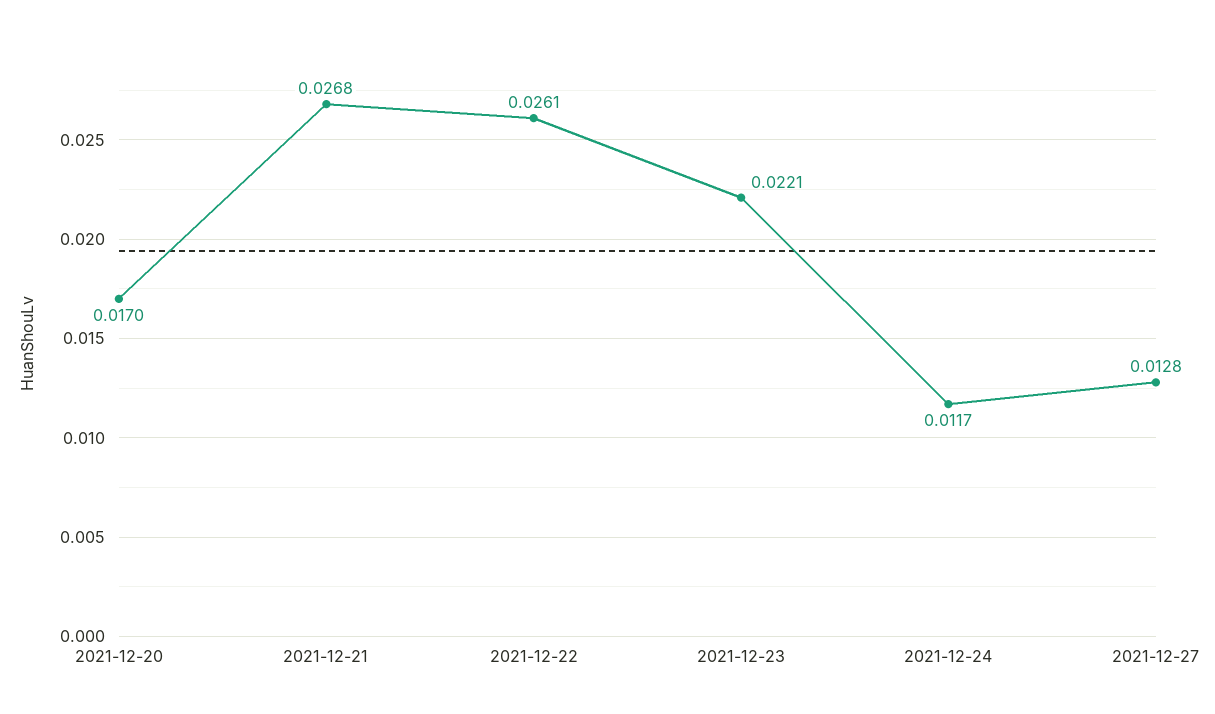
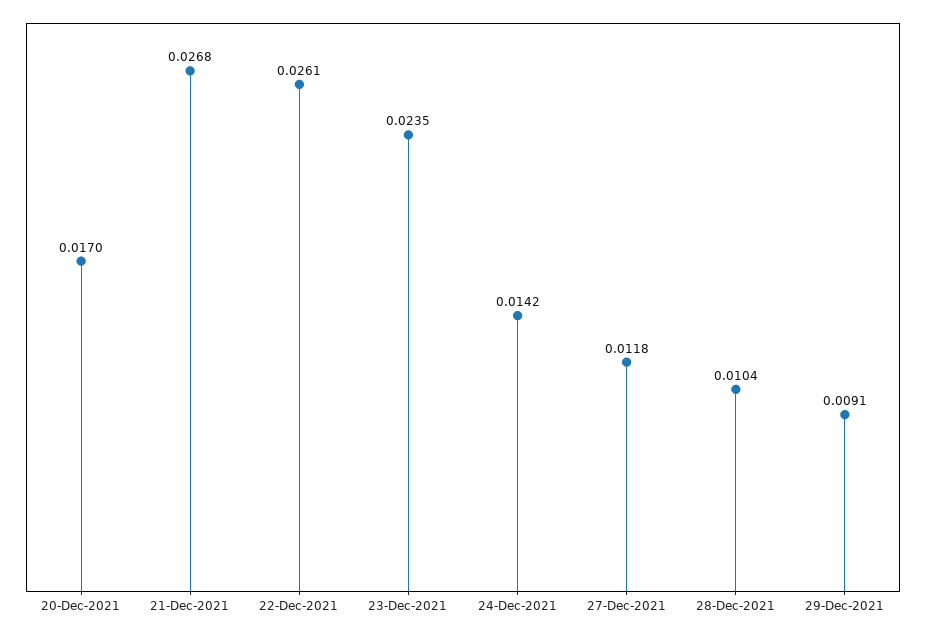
2021-12-23: 0.0221 -> 0.0235
2021-12-24: 0.0117 -> 0.0142
2021-12-27: 0.0128 -> 0.0118
28-Dec-2021: none -> 0.0104
29-Dec-2021: none -> 0.0091

